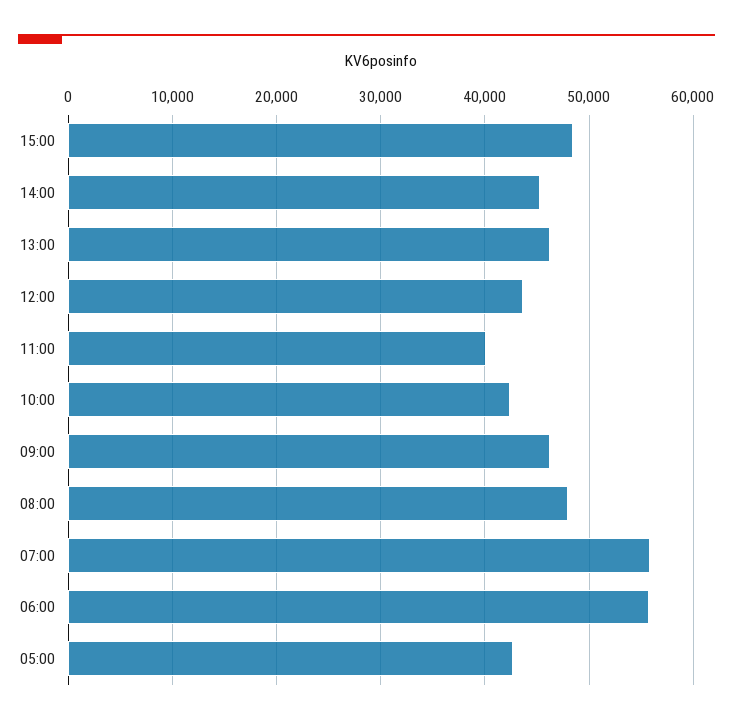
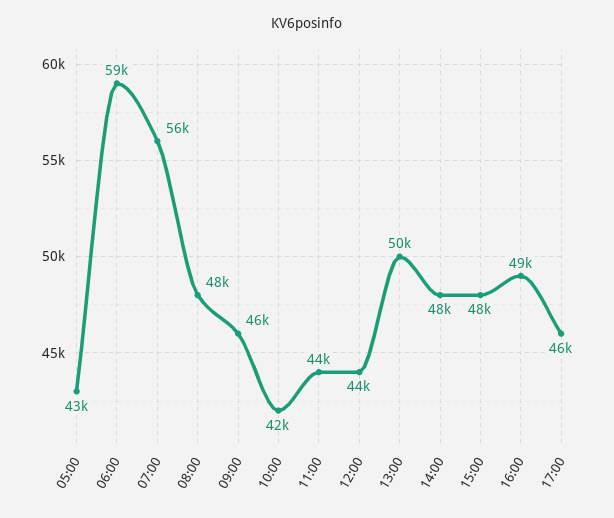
14:00: 45000 -> 48000
13:00: 46000 -> 50000
11:00: 40000 -> 44000
06:00: 56000 -> 59000
16:00: none -> 49000
17:00: none -> 46000

